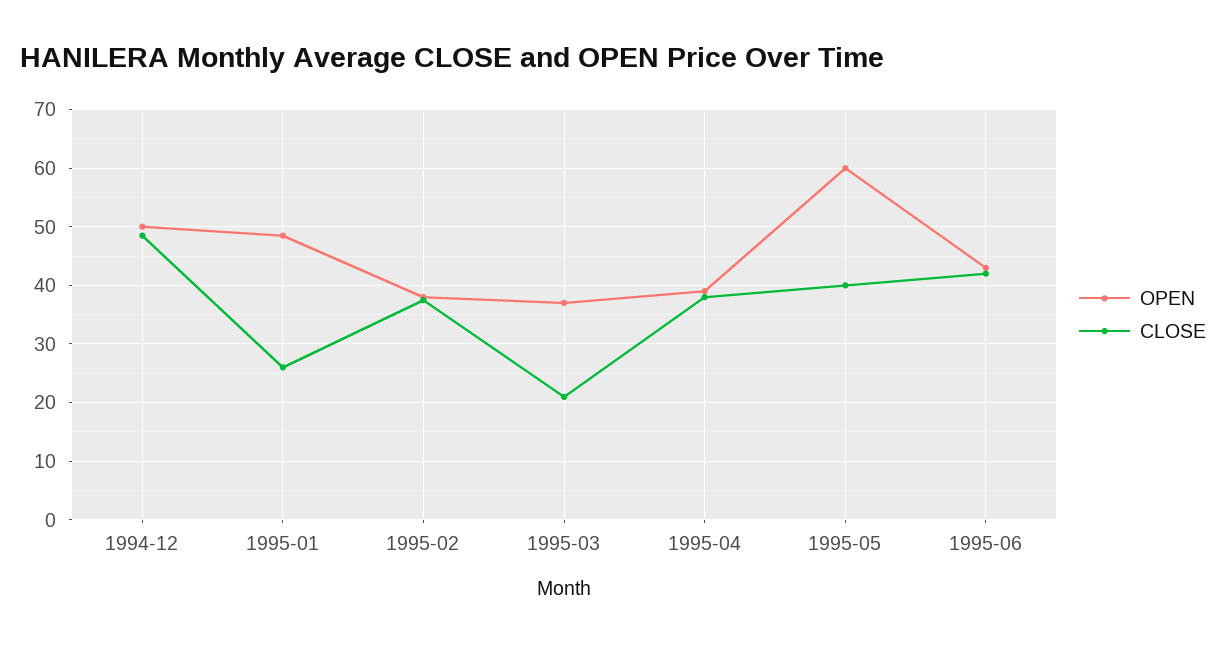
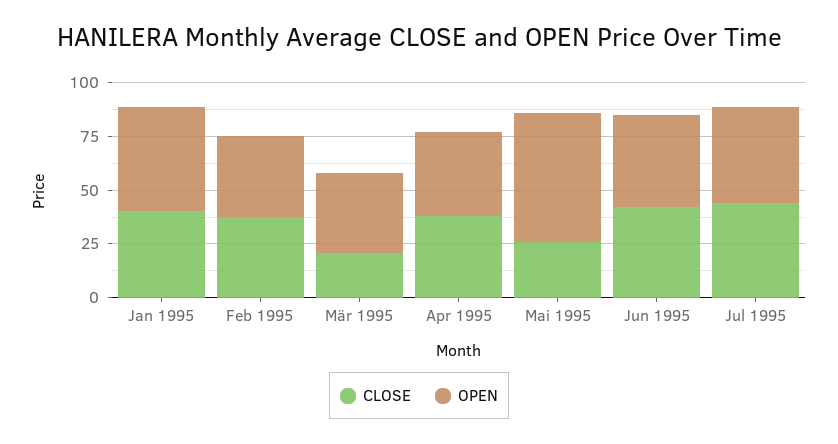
OPEN, 1994-12: 50 -> none
CLOSE, 1994-12: 48 -> none
CLOSE, 1995-01: 26 -> 40
CLOSE, 1995-05: 40 -> 25
CLOSE, Jul 1995: none -> 45
OPEN, Jul 1995: none -> 45

